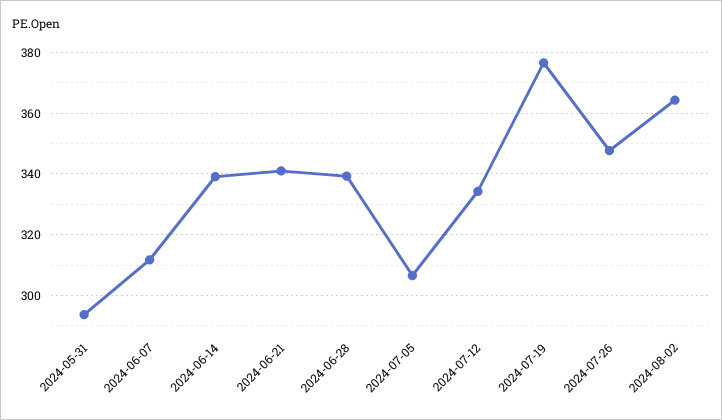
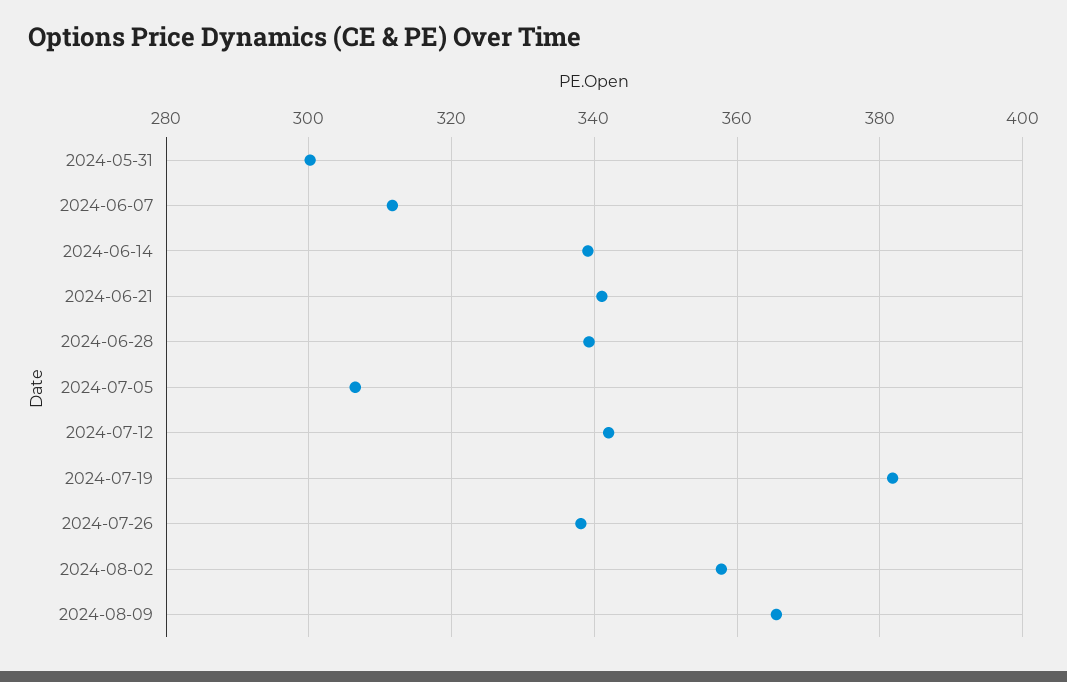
2024-05-31: 294 -> 300
2024-07-12: 334 -> 342
2024-07-19: 376 -> 382
2024-07-26: 348 -> 338
2024-08-02: 364 -> 358
2024-08-09: none -> 366

